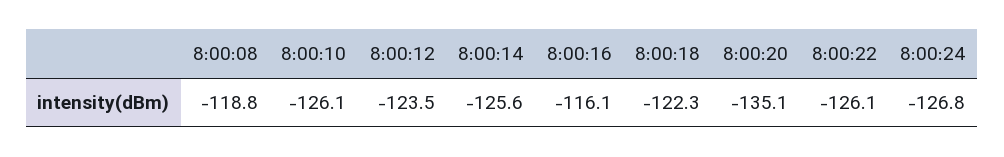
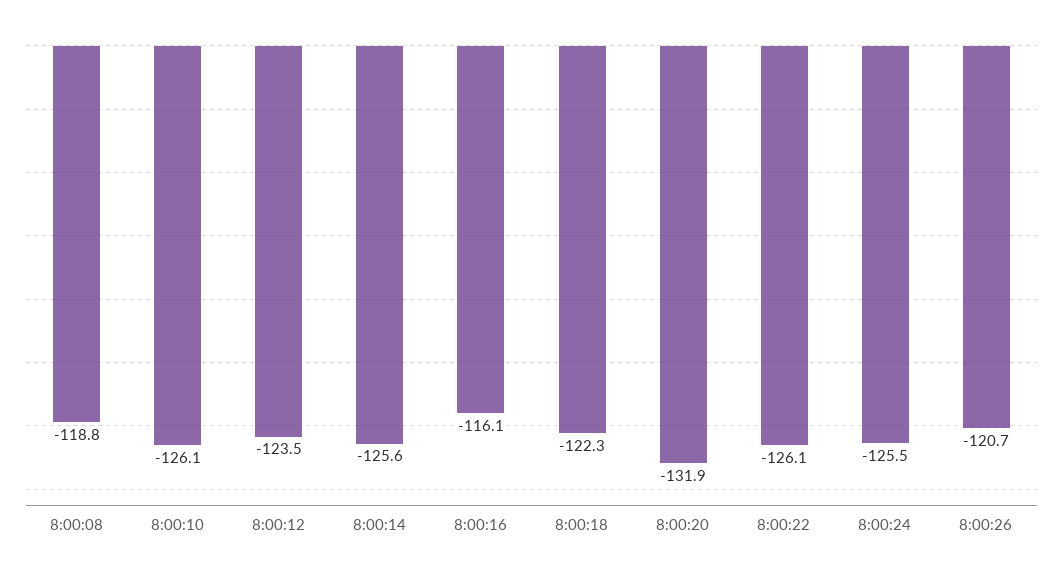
8:00:20: -135.1 -> -131.9
8:00:24: -126.8 -> -125.5
8:00:26: none -> -120.7

